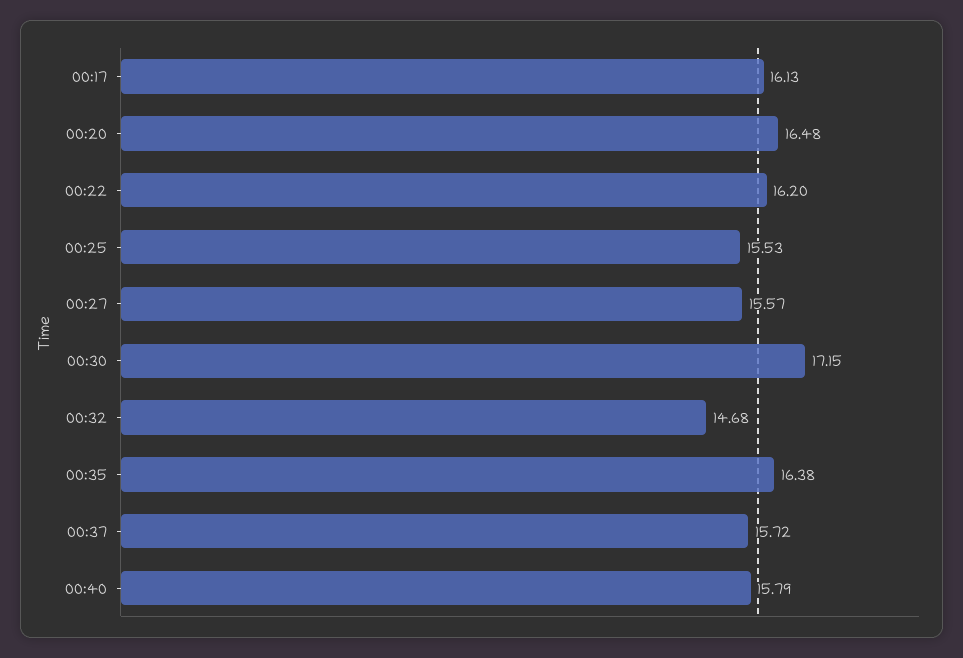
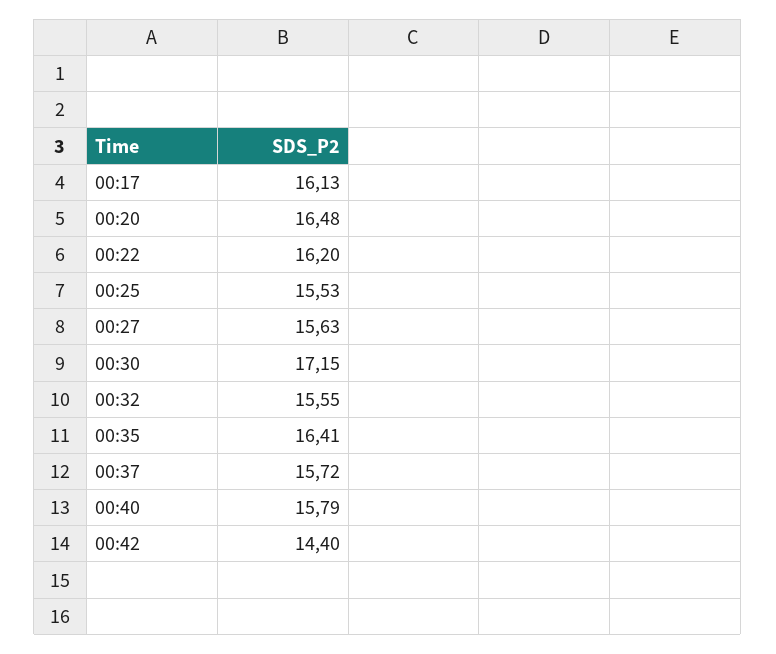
00:27: 15.57 -> 15.63
00:32: 14.68 -> 15.55
00:35: 16.38 -> 16.41
00:42: none -> 14.4

